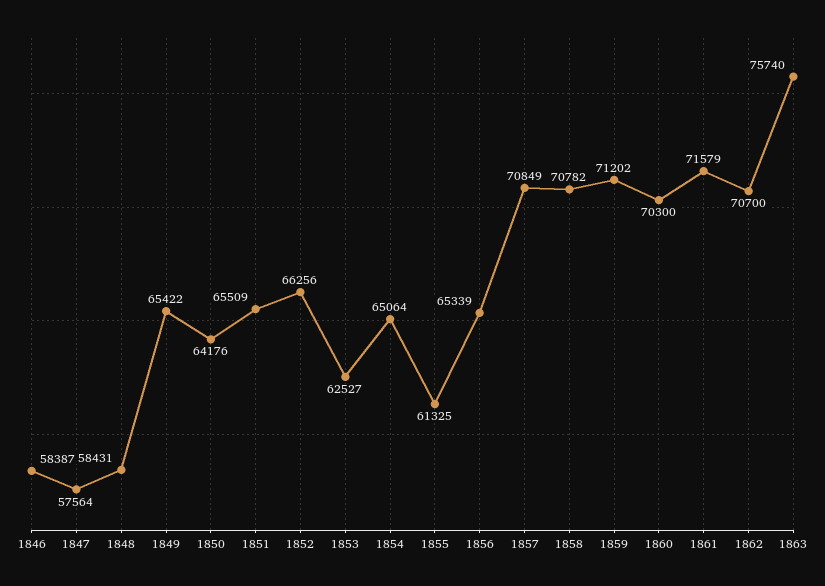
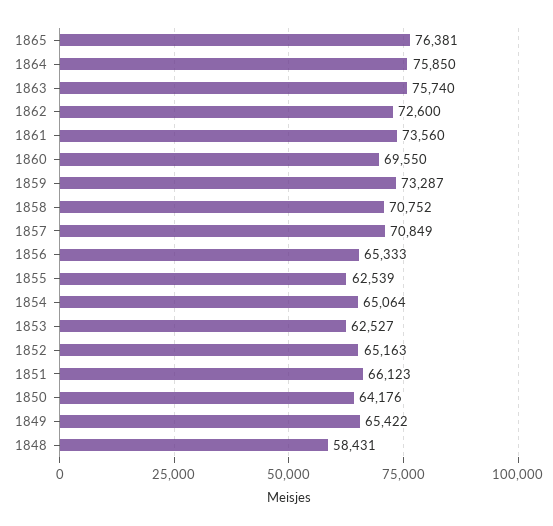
1846: 58387 -> none
1847: 57564 -> none
1851: 65509 -> 66123
1852: 66256 -> 65163
1855: 61325 -> 62539
1856: 65339 -> 65333
1858: 70782 -> 70752
1859: 71202 -> 73287
1860: 70300 -> 69550
1861: 71579 -> 73560
1862: 70700 -> 72600
1865: none -> 76381
1864: none -> 75850

